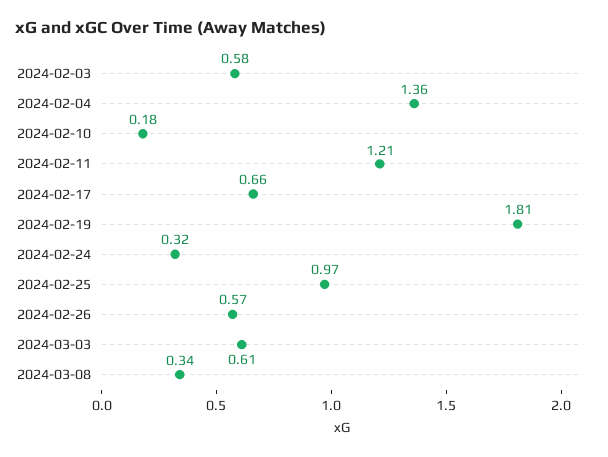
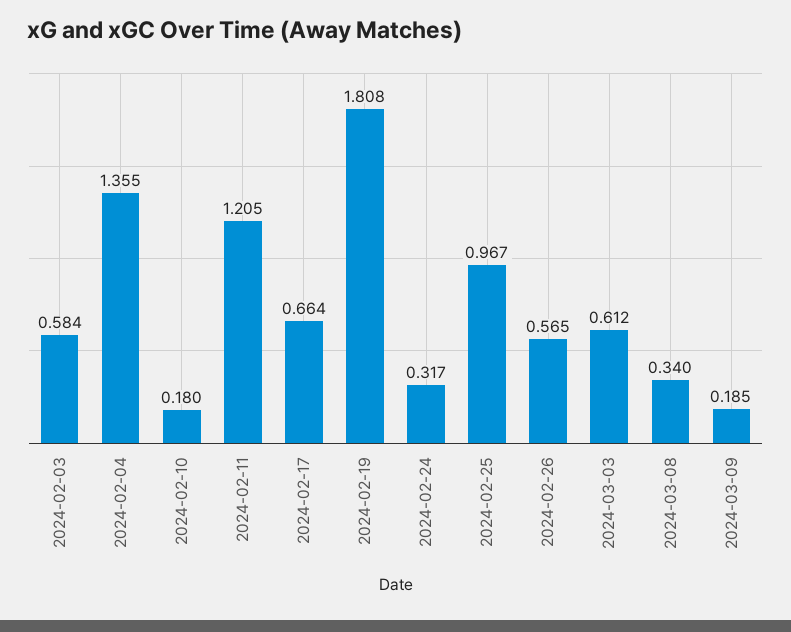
2024-03-09: none -> 0.185

